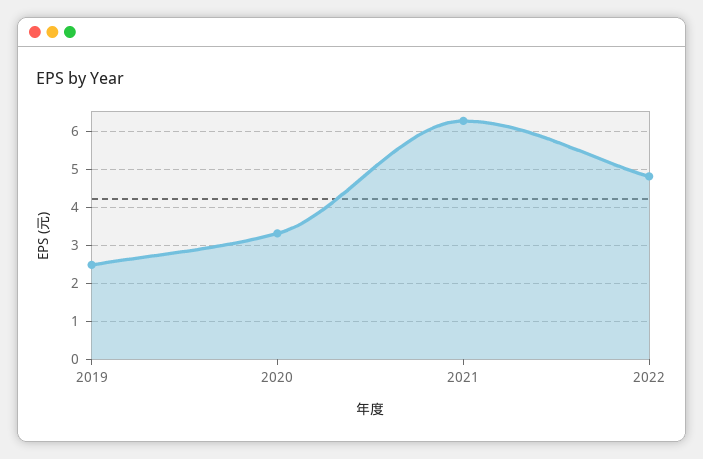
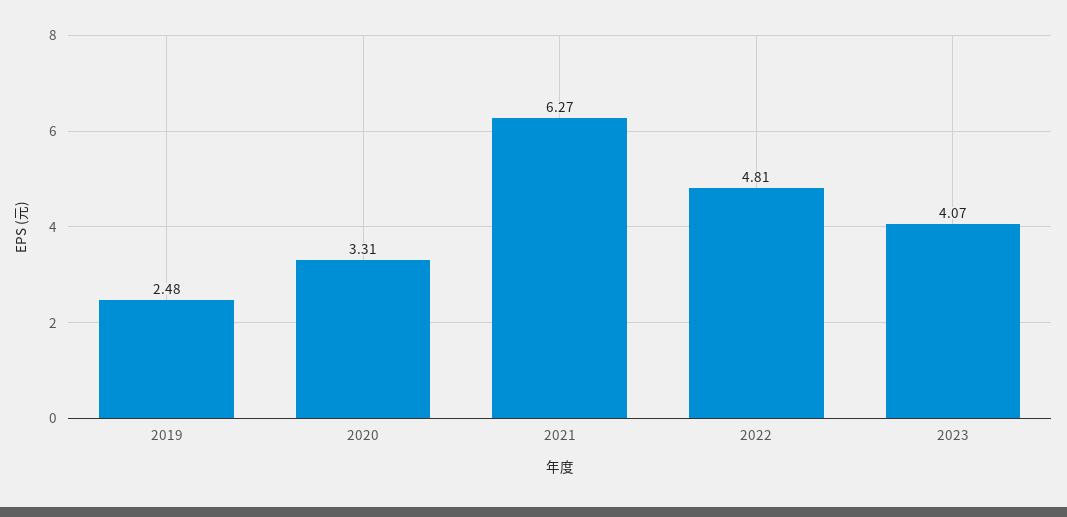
2023: none -> 4.07

